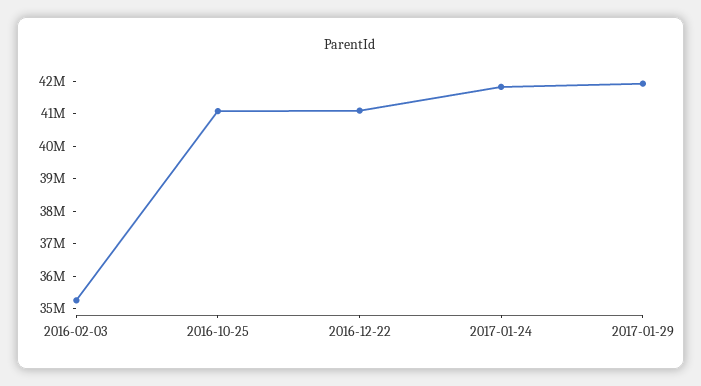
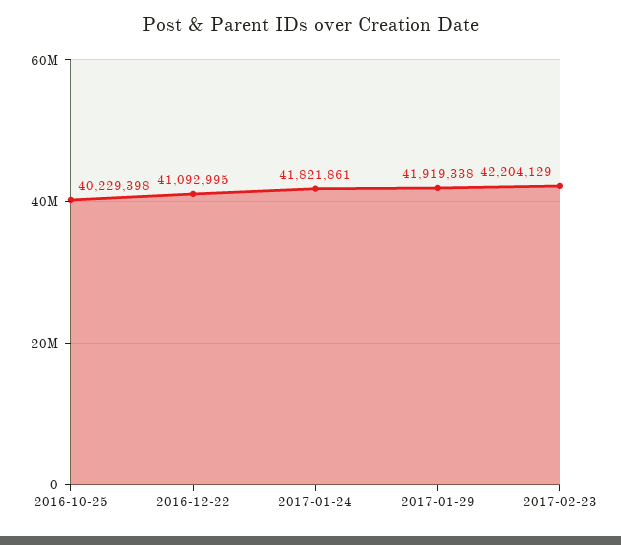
2016-02-03: 35250000 -> none
2016-10-25: 41000000 -> 40229398
2017-02-23: none -> 42204129

